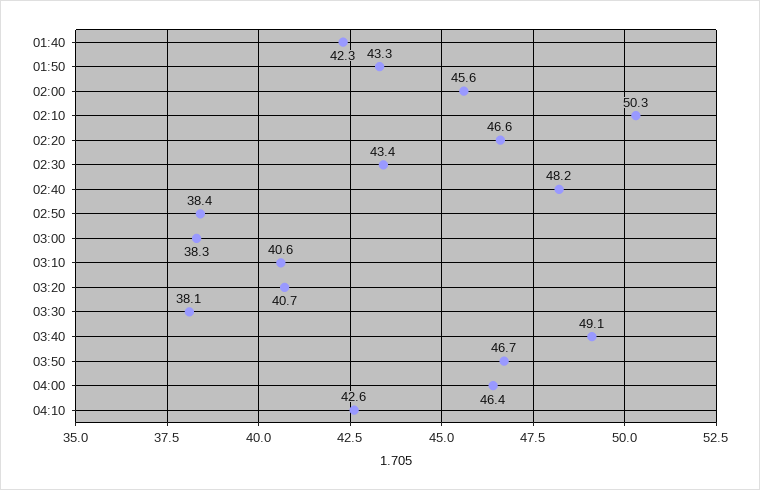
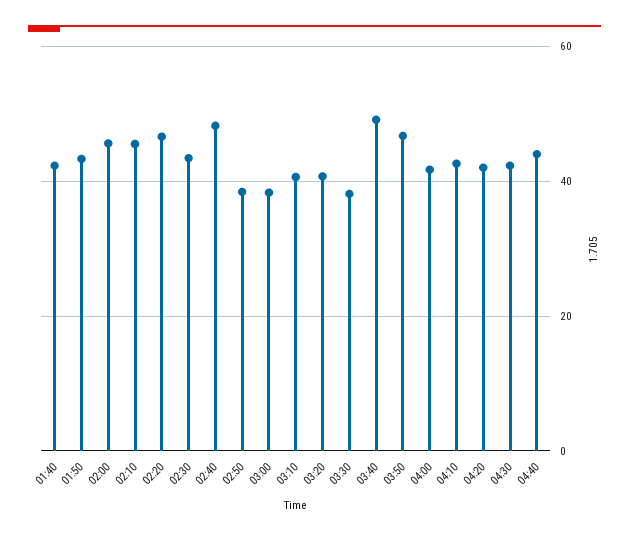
02:10: 50.3 -> 46
04:00: 46.4 -> 42
04:20: none -> 42
04:30: none -> 42
04:40: none -> 44

